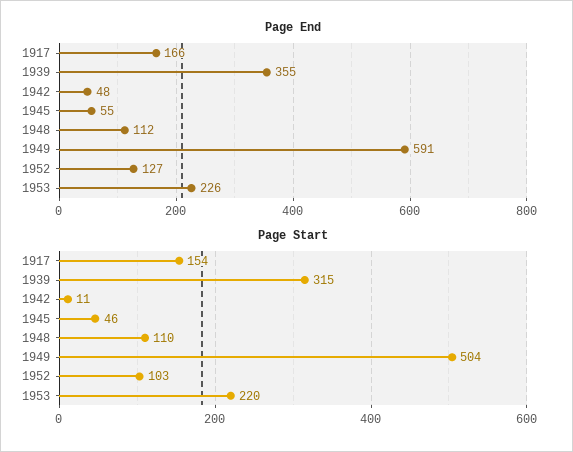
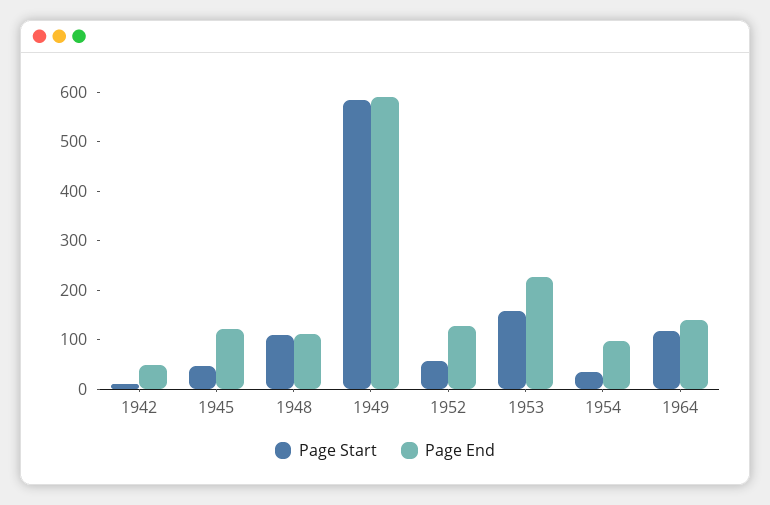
Page End, 1917: 166 -> none
Page End, 1939: 355 -> none
Page End, 1945: 55 -> 120
Page Start, 1917: 154 -> none
Page Start, 1939: 315 -> none
Page Start, 1949: 504 -> 580
Page Start, 1952: 103 -> 60
Page Start, 1953: 220 -> 160
Page Start, 1954: none -> 40
Page End, 1954: none -> 100
Page Start, 1964: none -> 120
Page End, 1964: none -> 140

